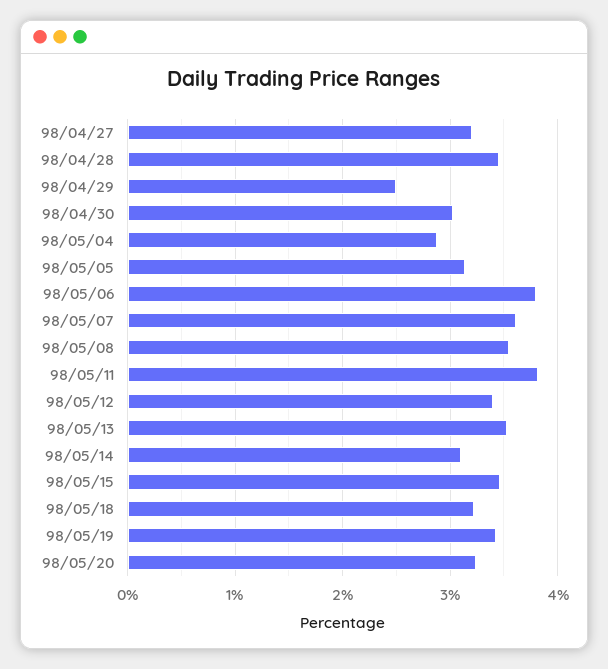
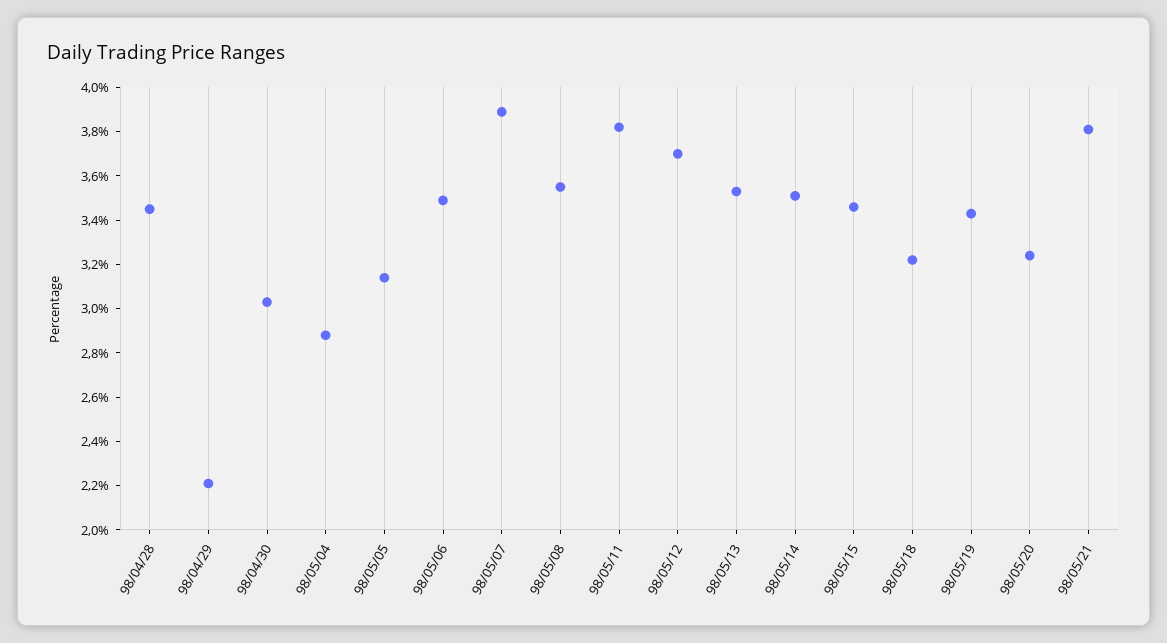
98/04/27: 3.2 -> none
98/04/29: 2.5 -> 2.2
98/05/06: 3.8 -> 3.5
98/05/07: 3.6 -> 3.9
98/05/12: 3.4 -> 3.7
98/05/14: 3.1 -> 3.5
98/05/21: none -> 3.8

